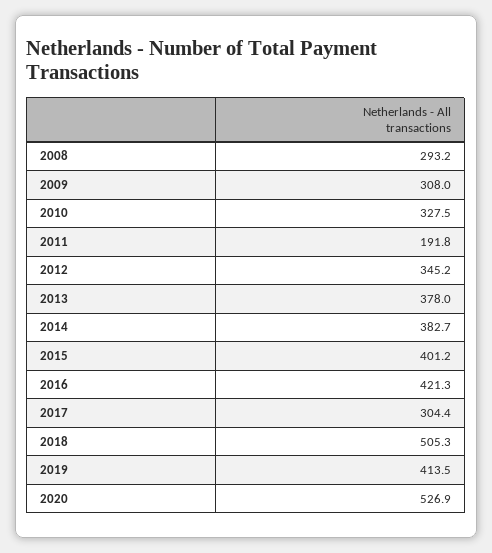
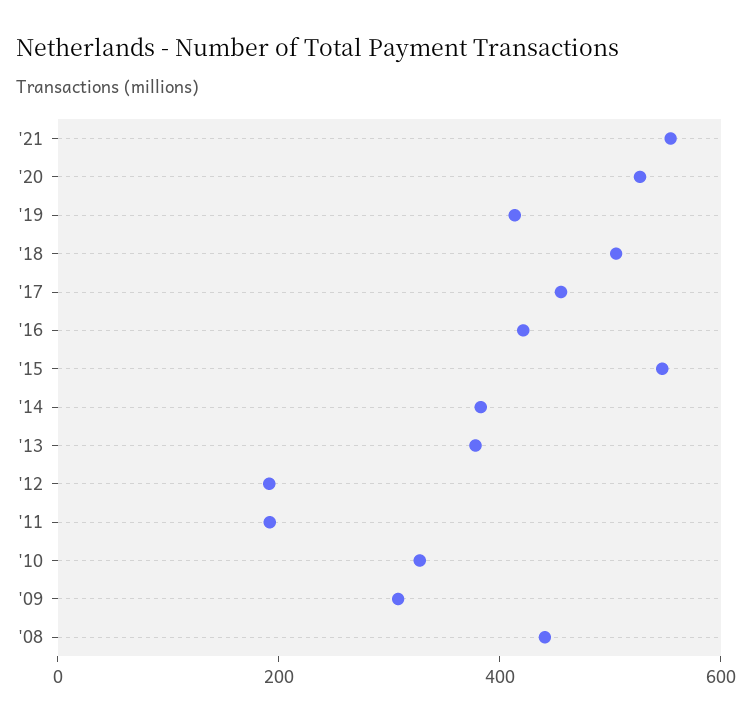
2008: 293.2 -> 450
2012: 345.2 -> 200
2015: 401.2 -> 550
2017: 304.4 -> 450
'21: none -> 550

